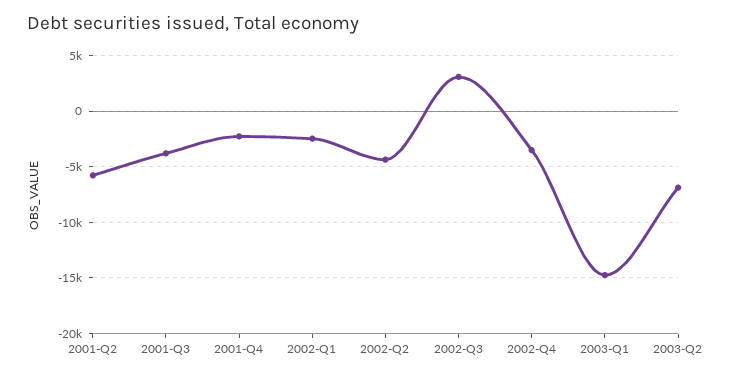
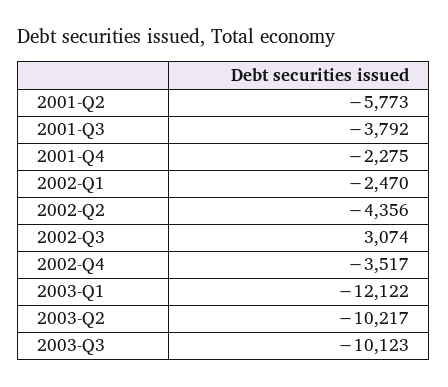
2003-Q1: -15000 -> -12122
2003-Q2: -7000 -> -10217
2003-Q3: none -> -10123

